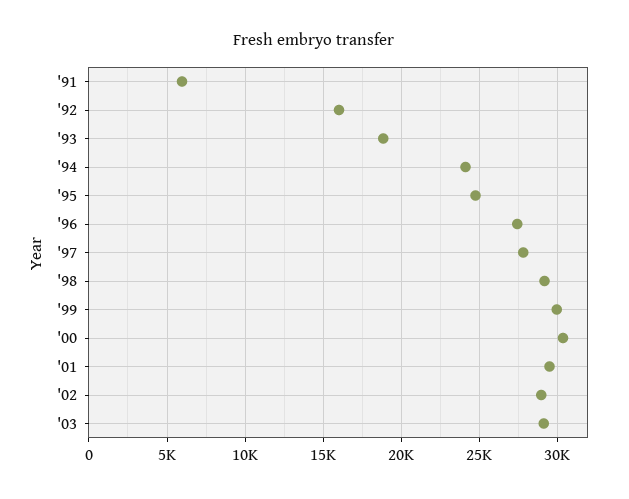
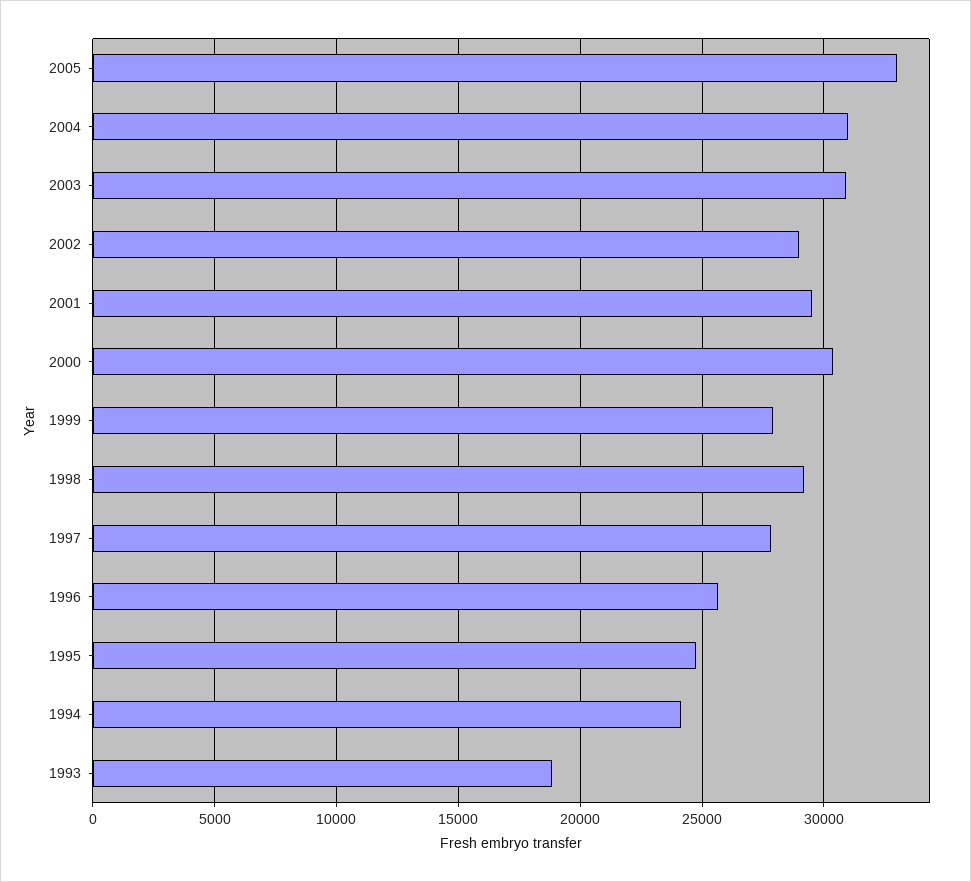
'91: 6000 -> none
'92: 16000 -> none
'96: 27500 -> 25500
'99: 30000 -> 28000
'03: 29000 -> 31000
2005: none -> 33000
2004: none -> 31000

